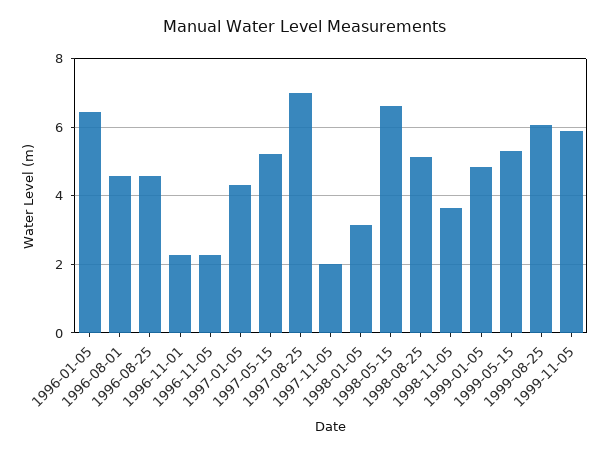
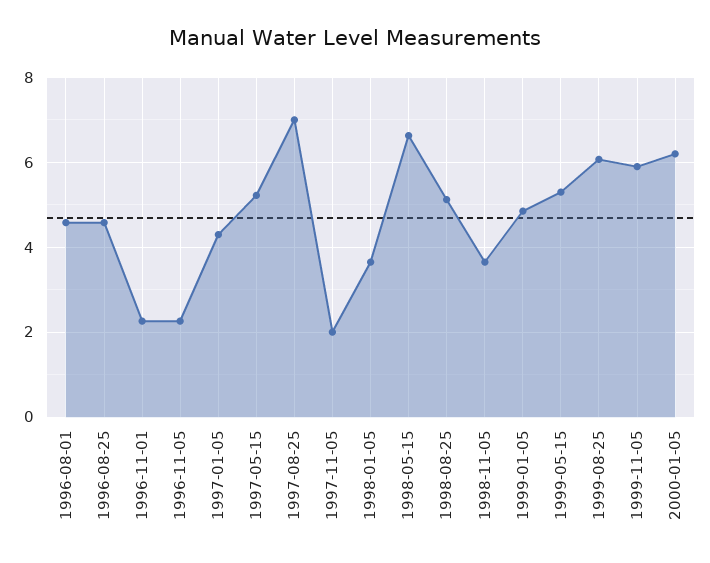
1996-01-05: 6.4 -> none
1998-01-05: 3.2 -> 3.6
2000-01-05: none -> 6.2

